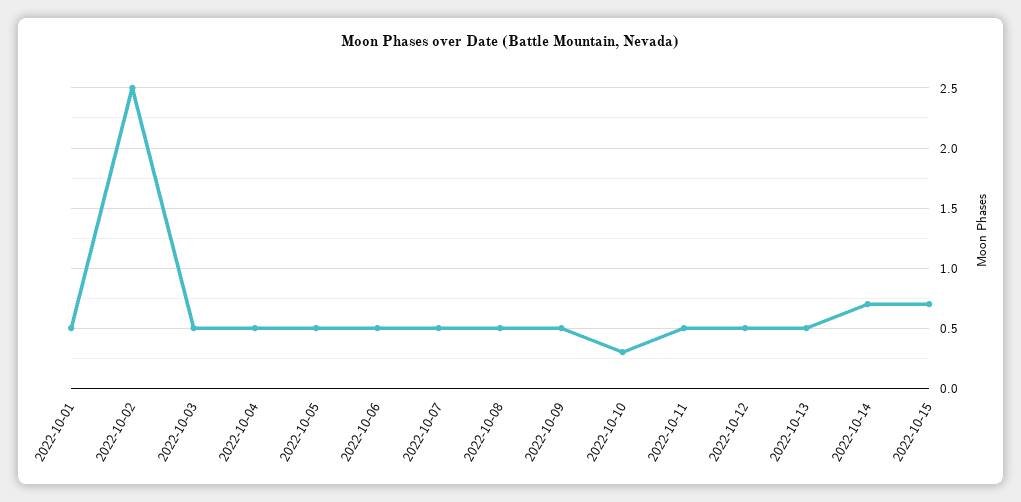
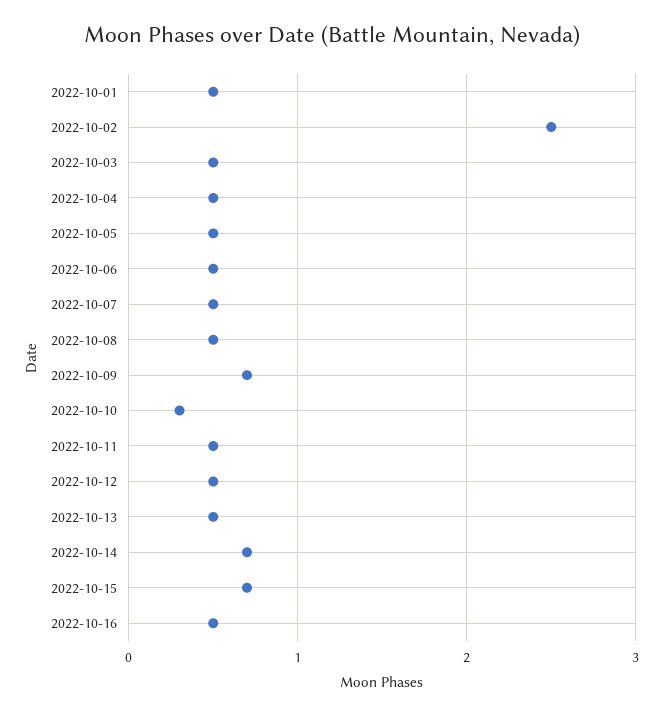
2022-10-09: 0.5 -> 0.7
2022-10-16: none -> 0.5

